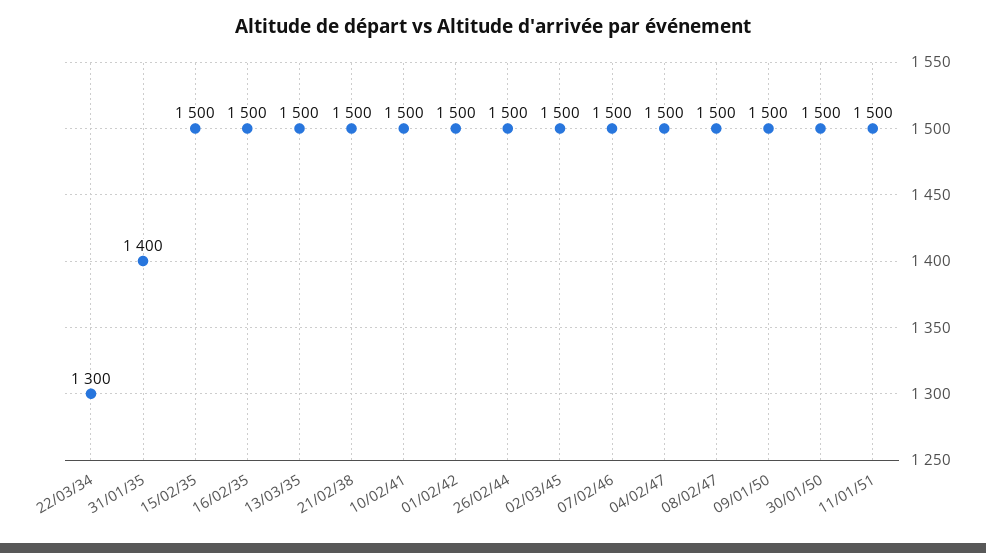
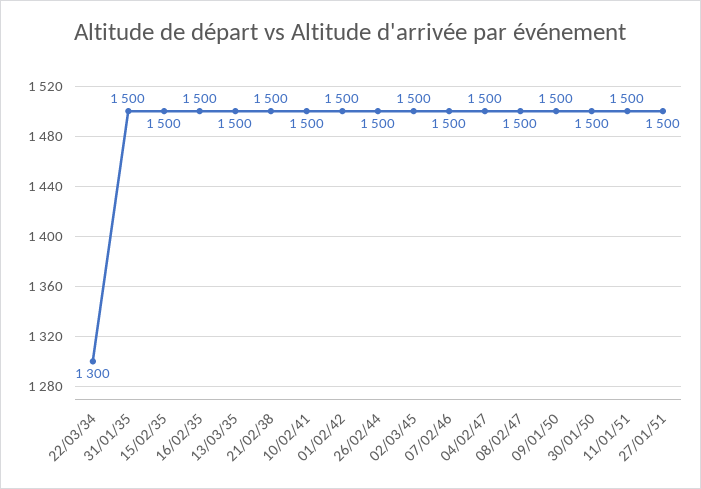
31/01/35: 1400 -> 1500
27/01/51: none -> 1500

